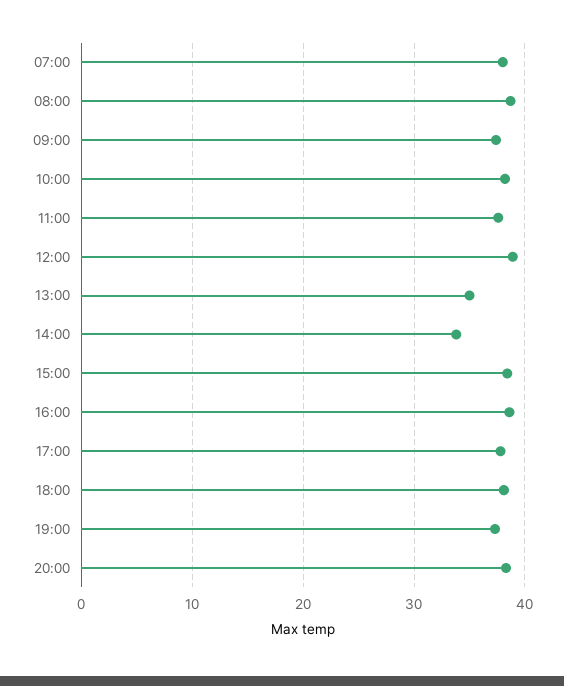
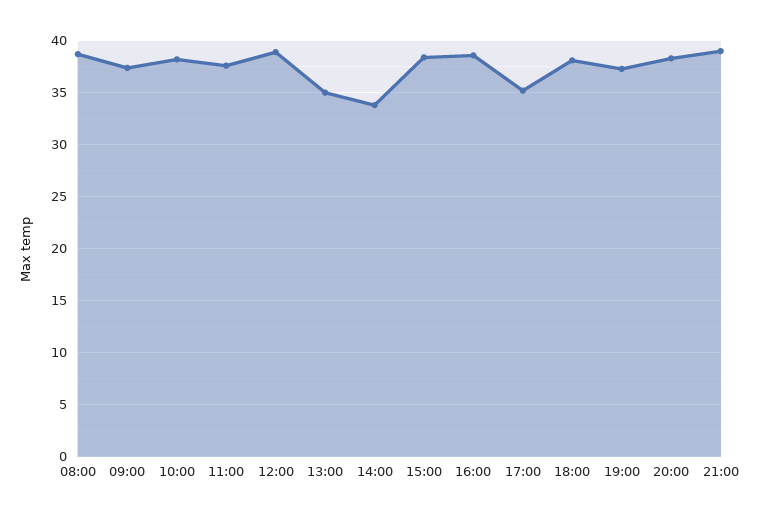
07:00: 38 -> none
17:00: 38 -> 35
21:00: none -> 39

